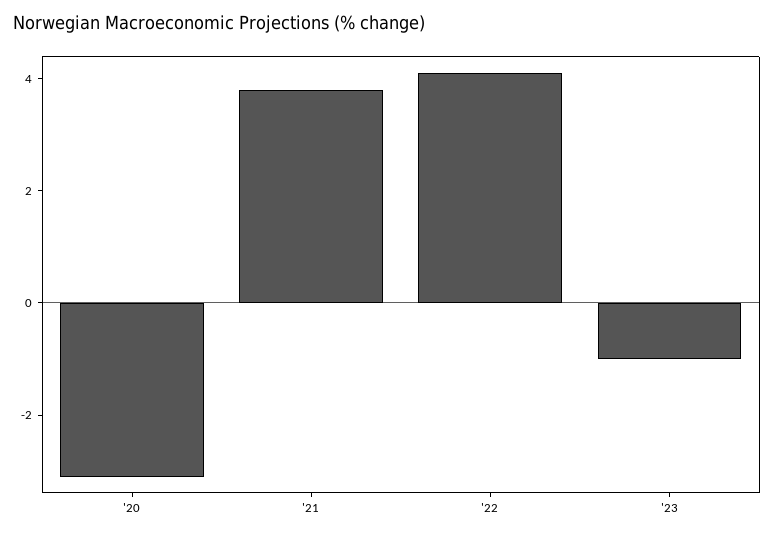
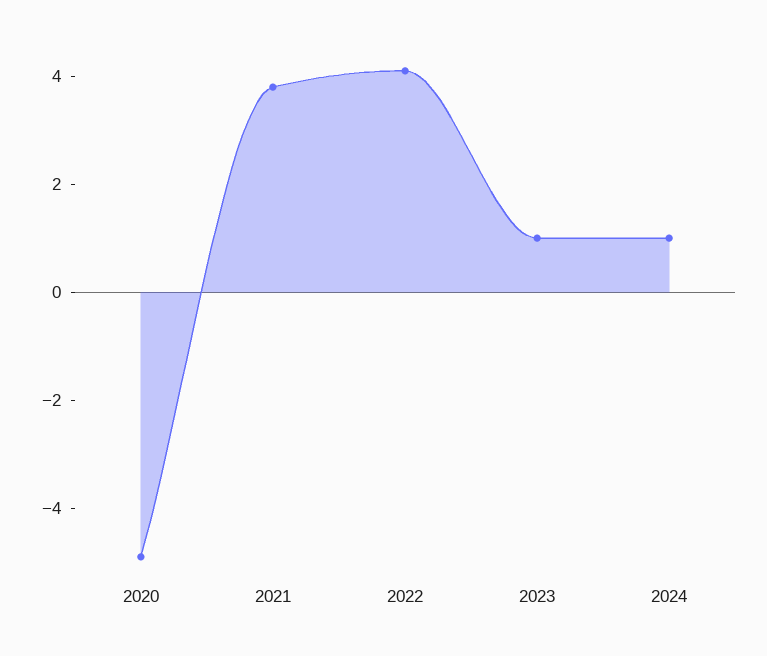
'20: -3 -> -5
'23: -1 -> 1
2024: none -> 1

